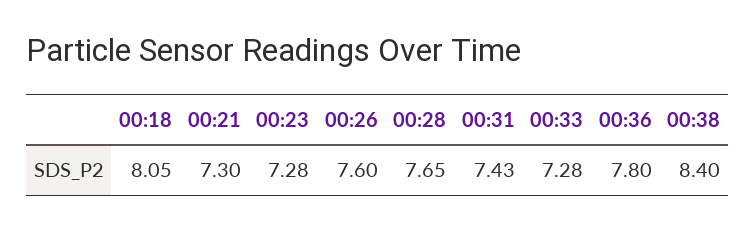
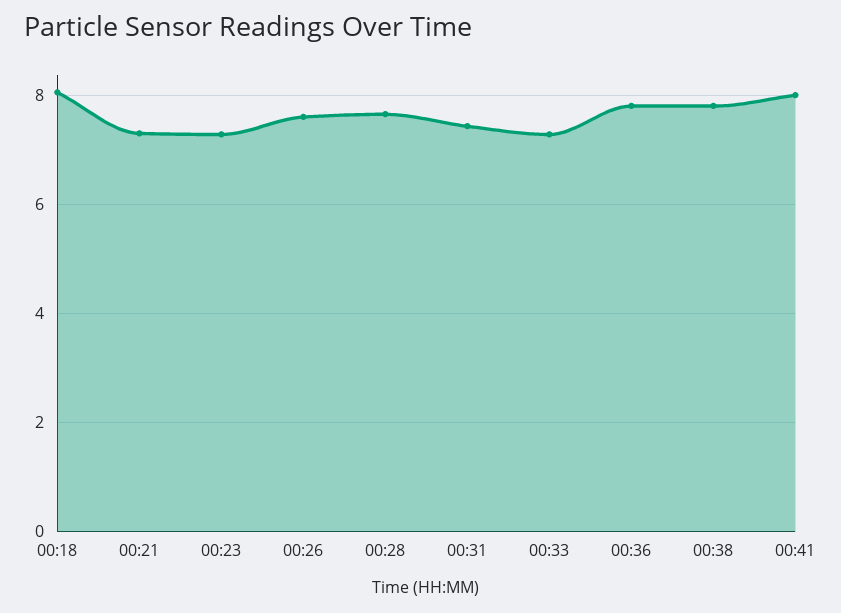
00:38: 8.4 -> 7.8
00:41: none -> 8

